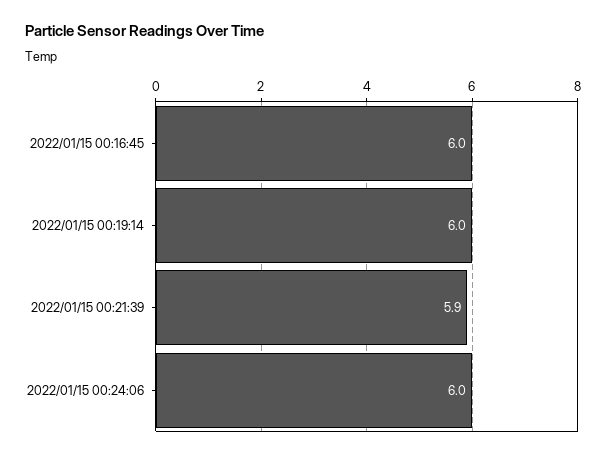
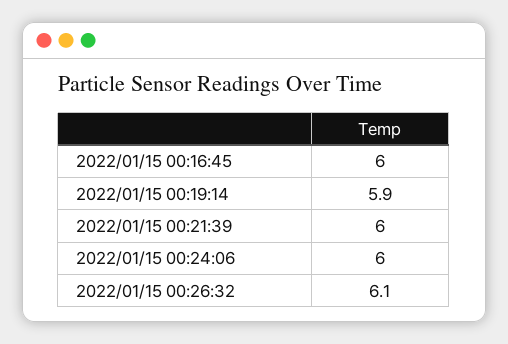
2022/01/15 00:19:14: 6 -> 5.9
2022/01/15 00:21:39: 5.9 -> 6
2022/01/15 00:26:32: none -> 6.1

